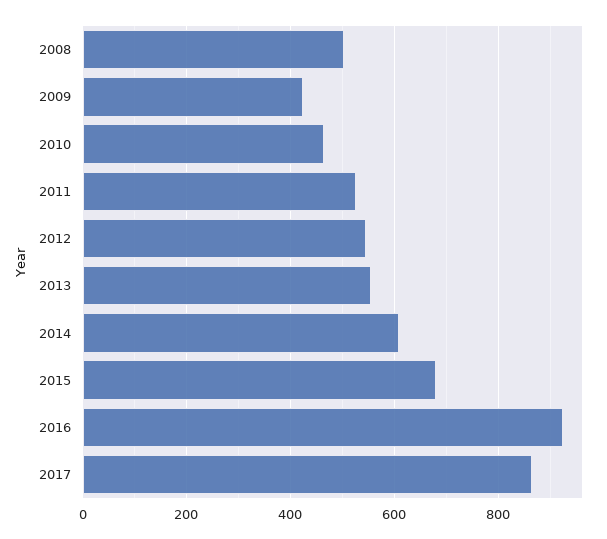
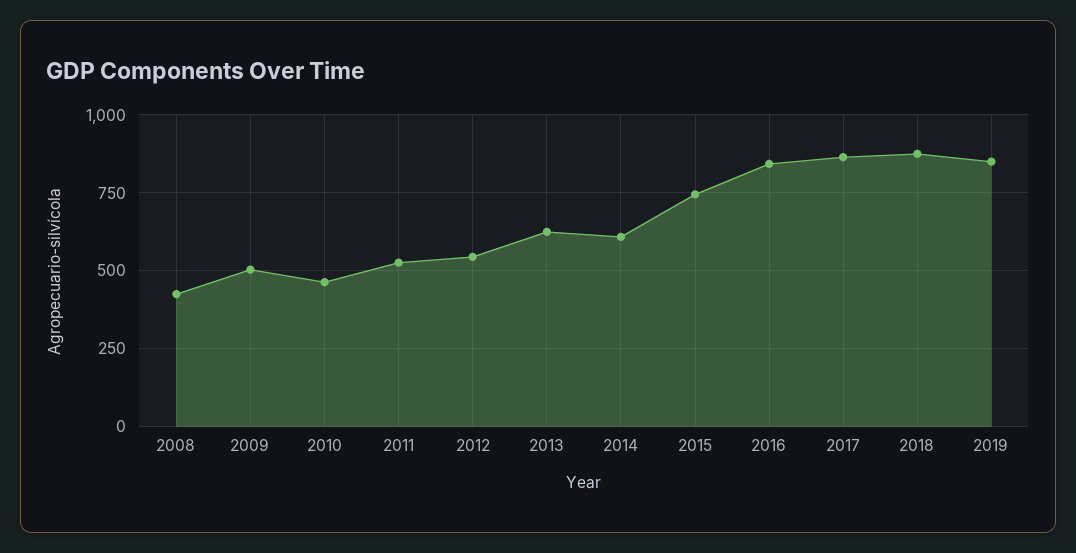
2008: 500 -> 425
2009: 420 -> 500
2013: 560 -> 625
2015: 680 -> 750
2016: 920 -> 850
2018: none -> 875
2019: none -> 850

